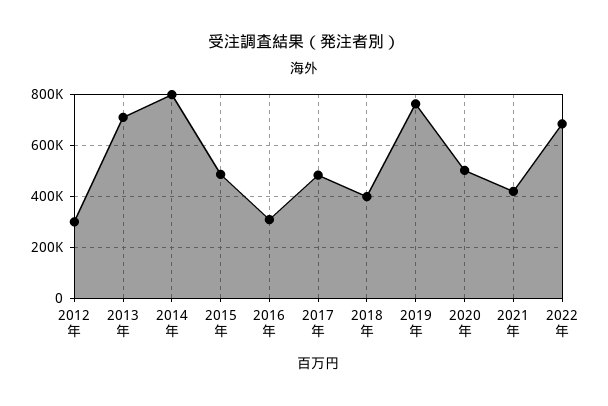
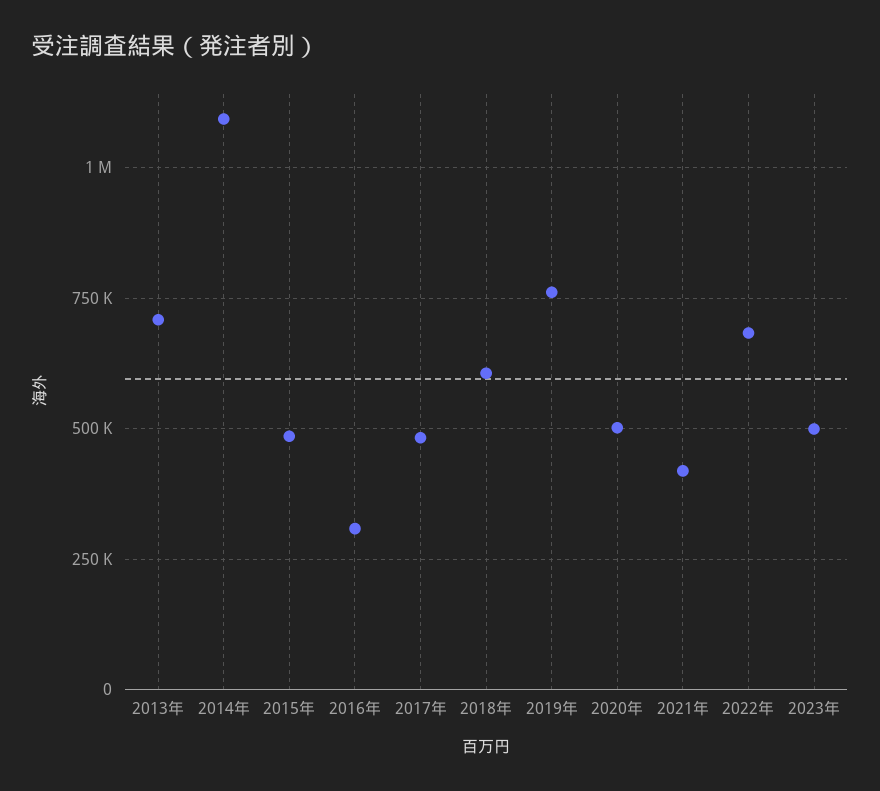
2012年: 300000 -> none
2014年: 800000 -> 1100000
2018年: 400000 -> 600000
2023年: none -> 500000

